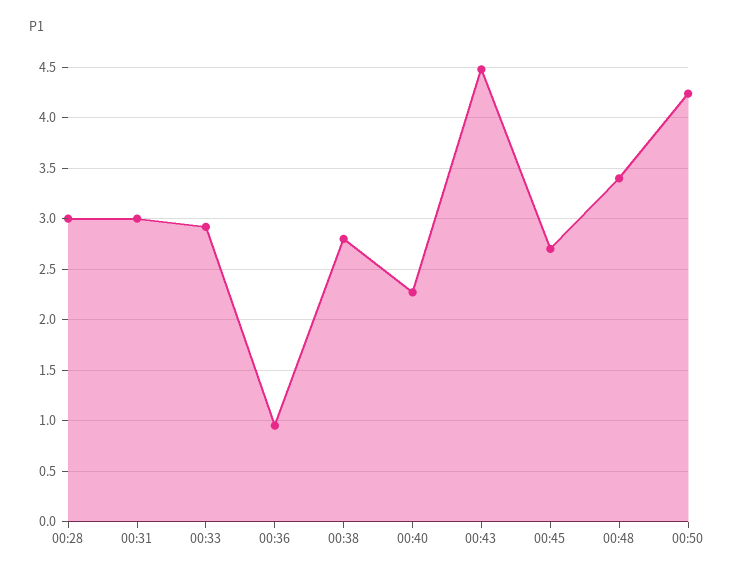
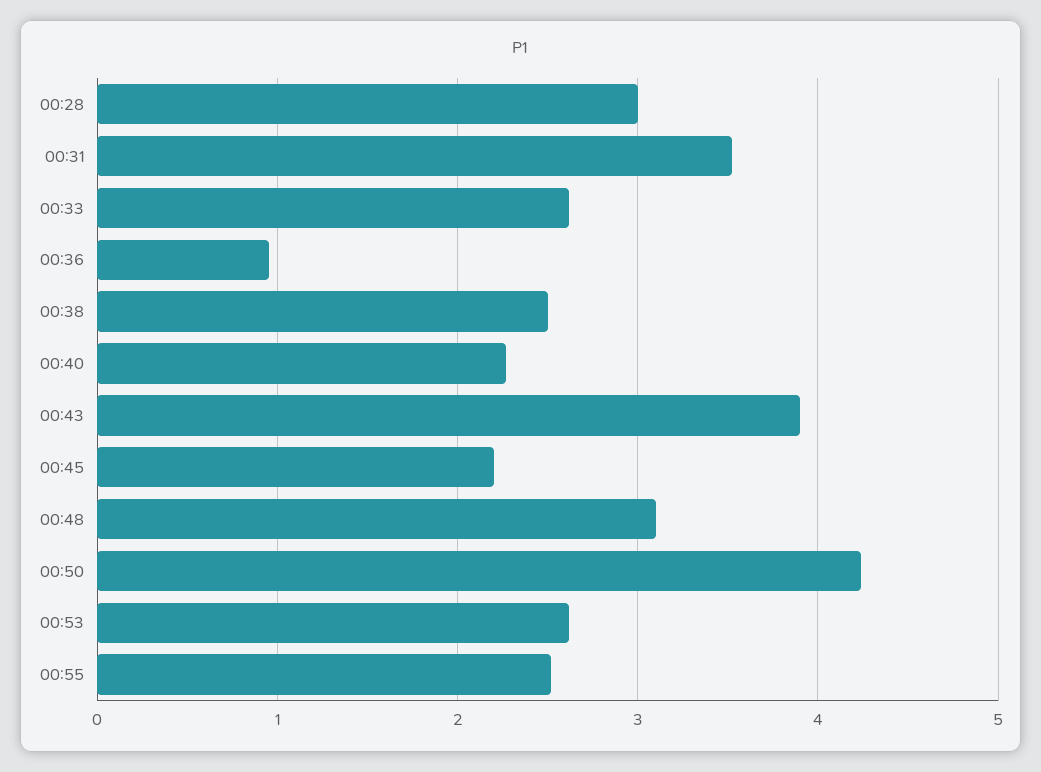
00:31: 3 -> 3.5
00:33: 2.9 -> 2.6
00:38: 2.8 -> 2.5
00:43: 4.5 -> 3.9
00:45: 2.7 -> 2.2
00:48: 3.4 -> 3.1
00:53: none -> 2.6
00:55: none -> 2.5

